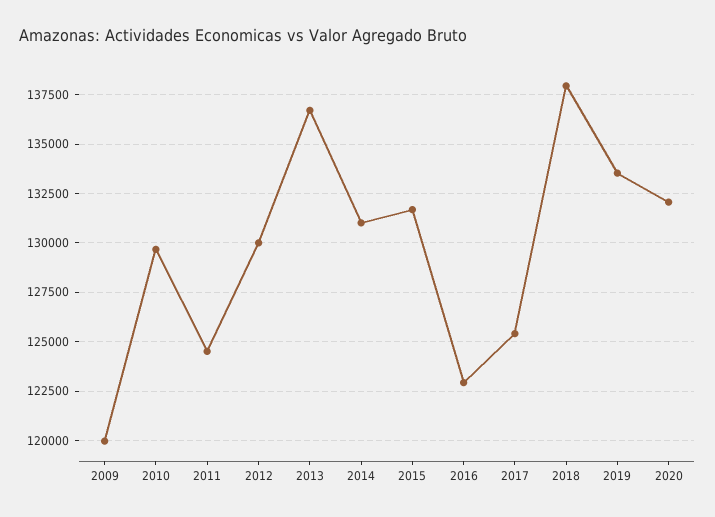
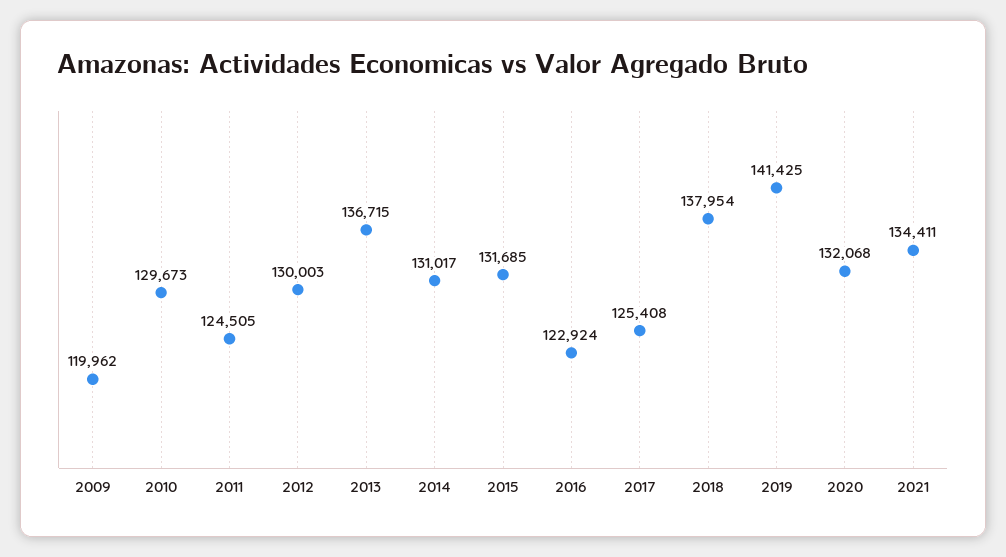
2019: 133500 -> 141425
2021: none -> 134411

